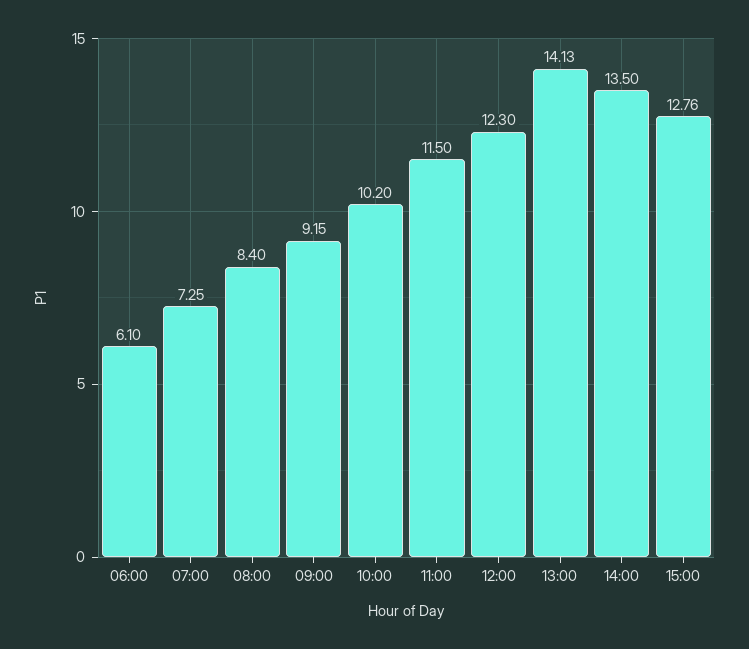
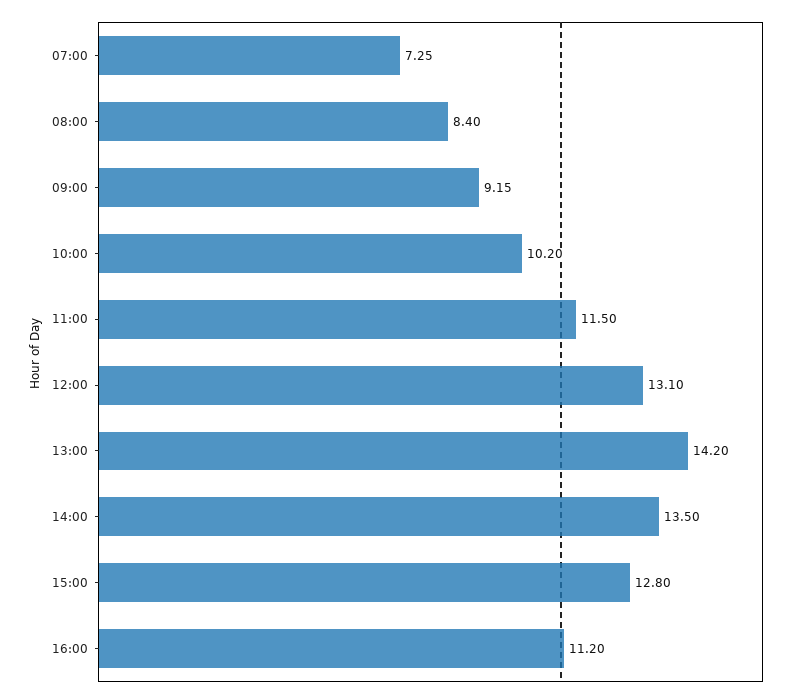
06:00: 6.1 -> none
12:00: 12.3 -> 13.1
13:00: 14.13 -> 14.2
15:00: 12.76 -> 12.8
16:00: none -> 11.2

